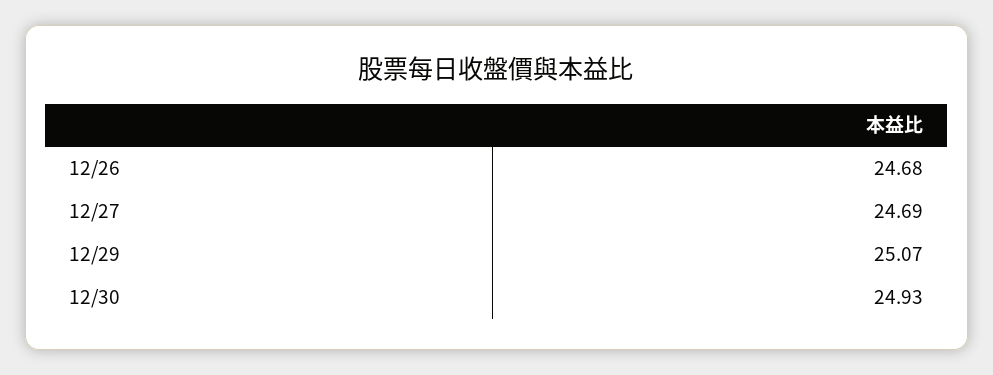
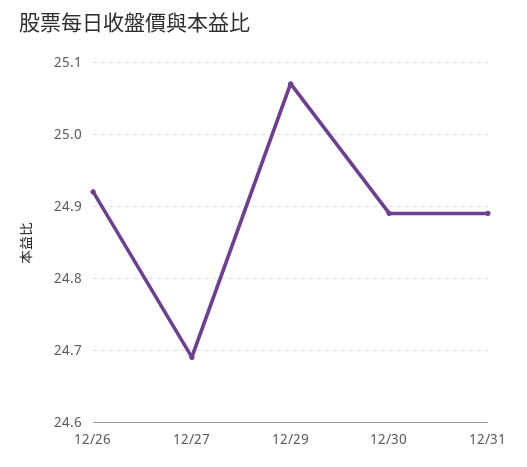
12/26: 24.68 -> 24.92
12/30: 24.93 -> 24.89
12/31: none -> 24.89

